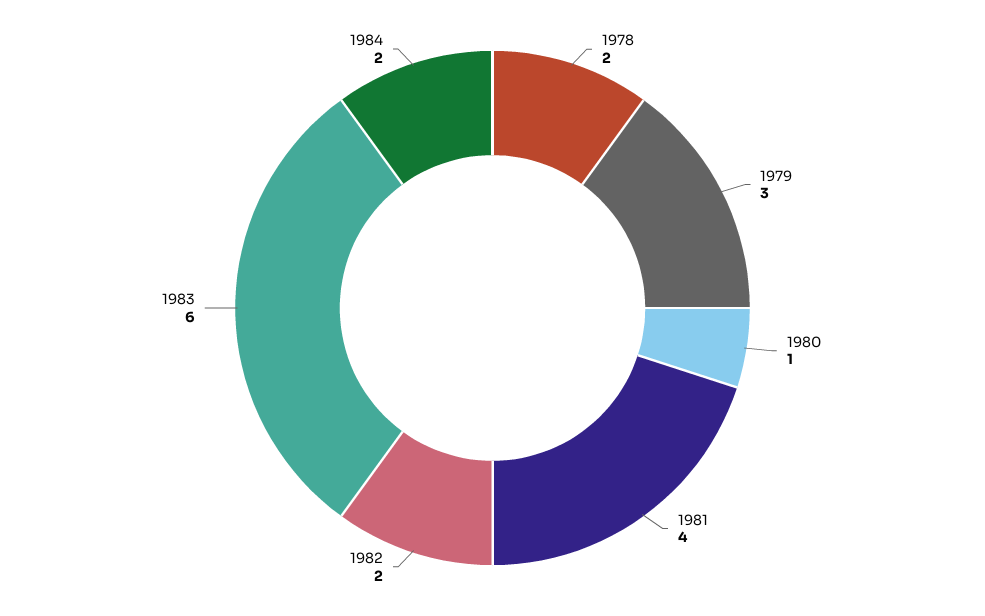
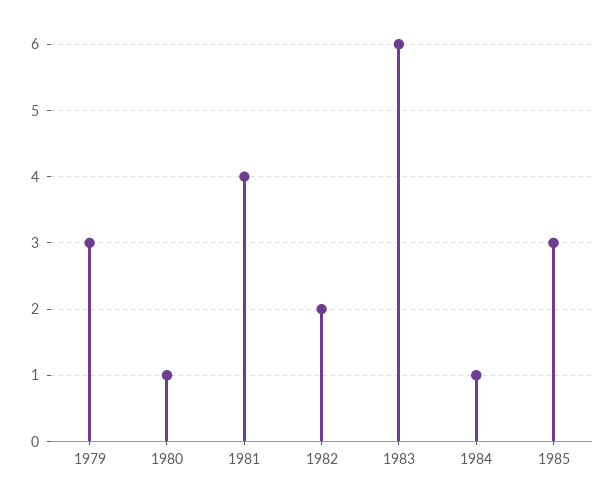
1978: 2 -> none
1984: 2 -> 1
1985: none -> 3

